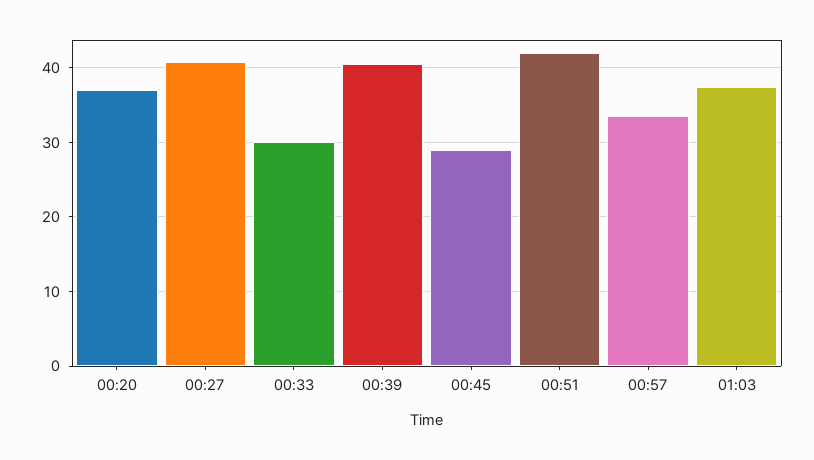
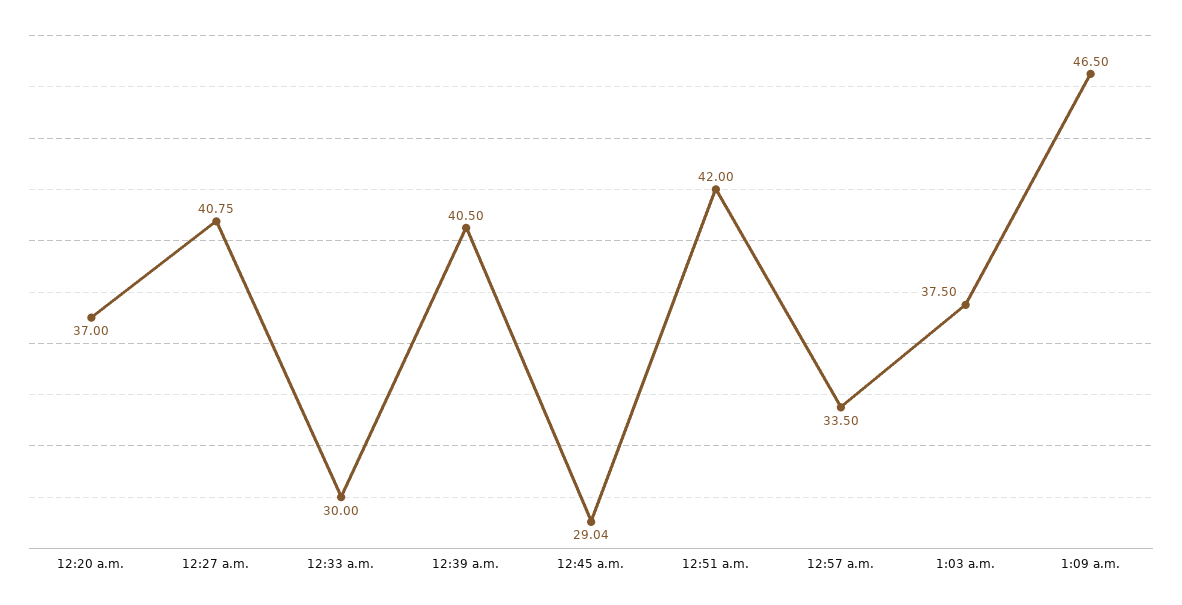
1:09 a.m.: none -> 46.5

